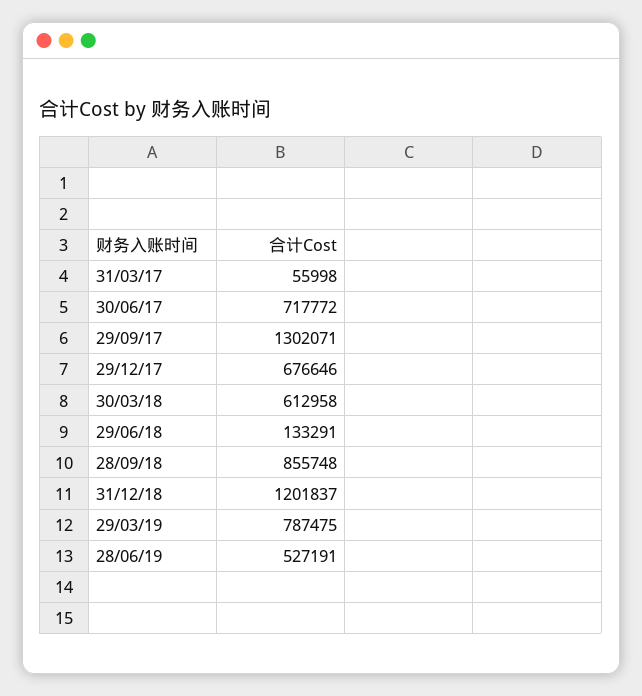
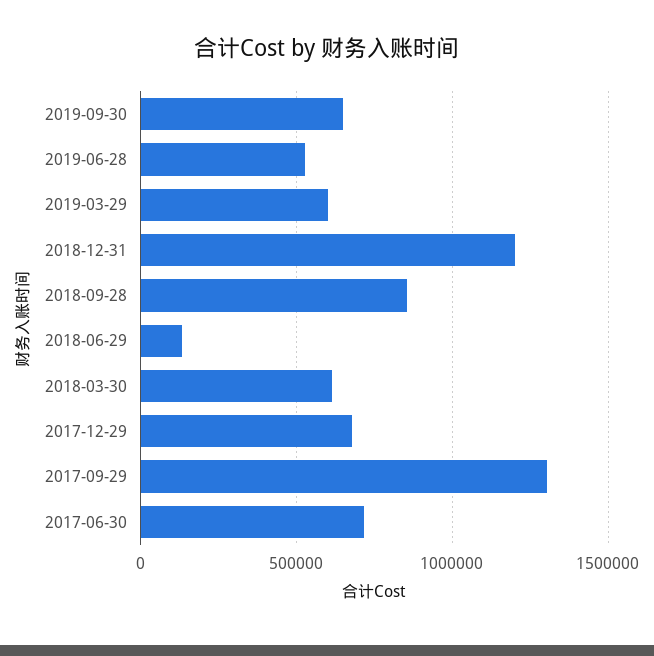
31/03/17: 55998 -> none
29/03/19: 787475 -> 600000
2019-09-30: none -> 650000

